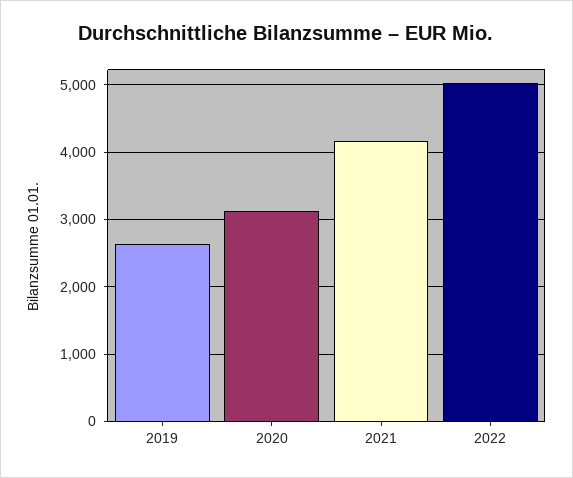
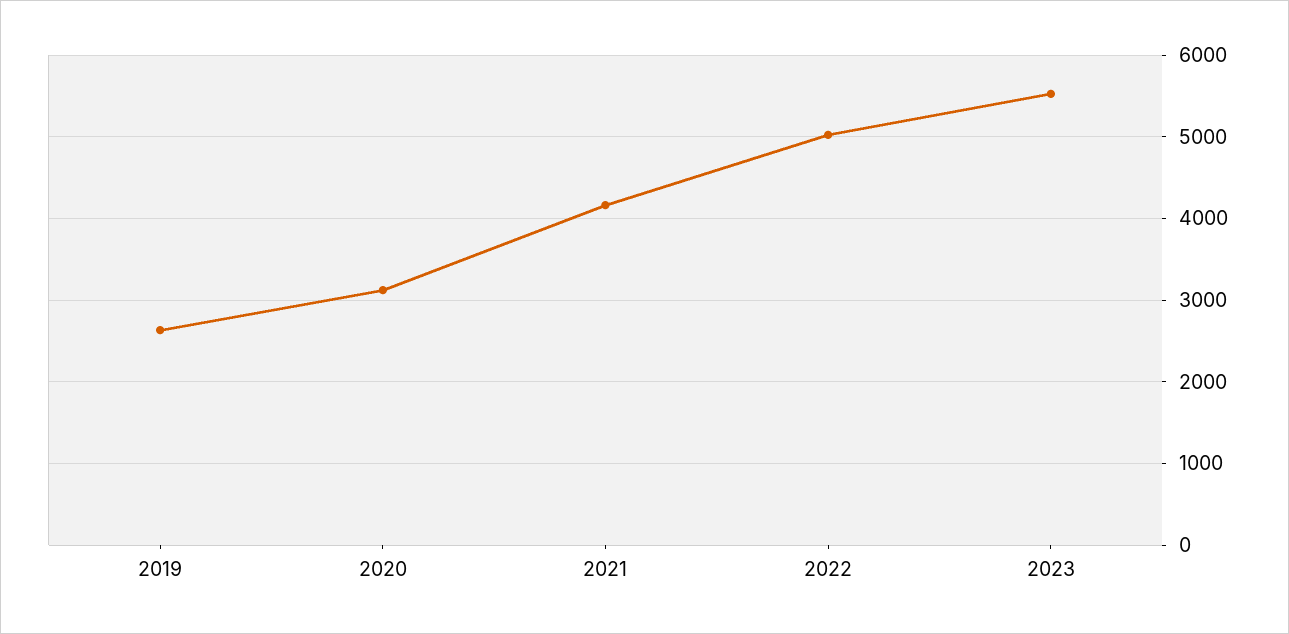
2023: none -> 5500

